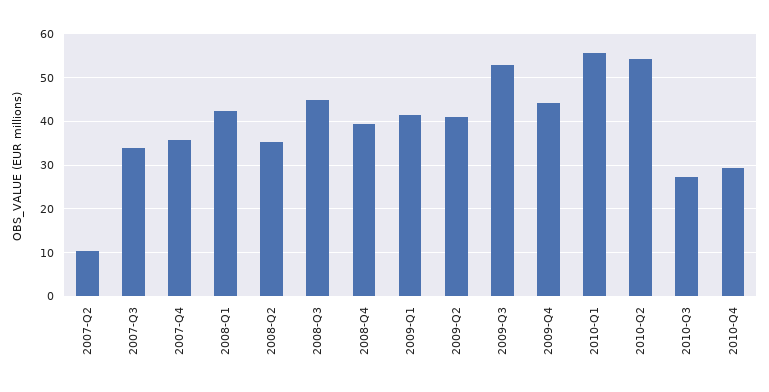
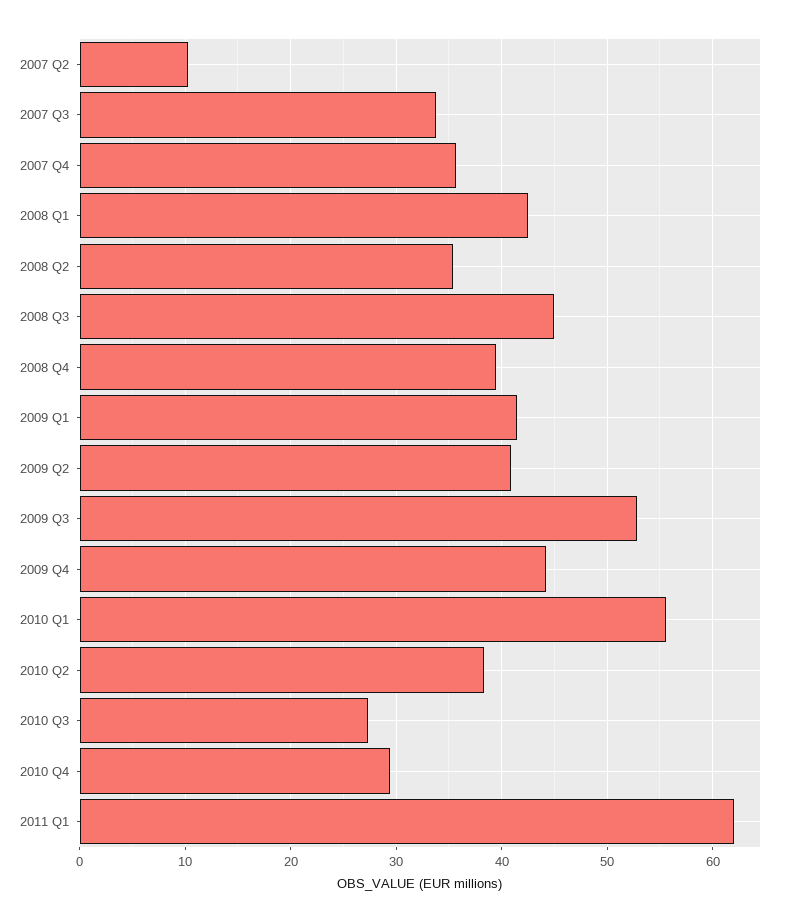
2010-Q2: 54 -> 38
2011 Q1: none -> 62

